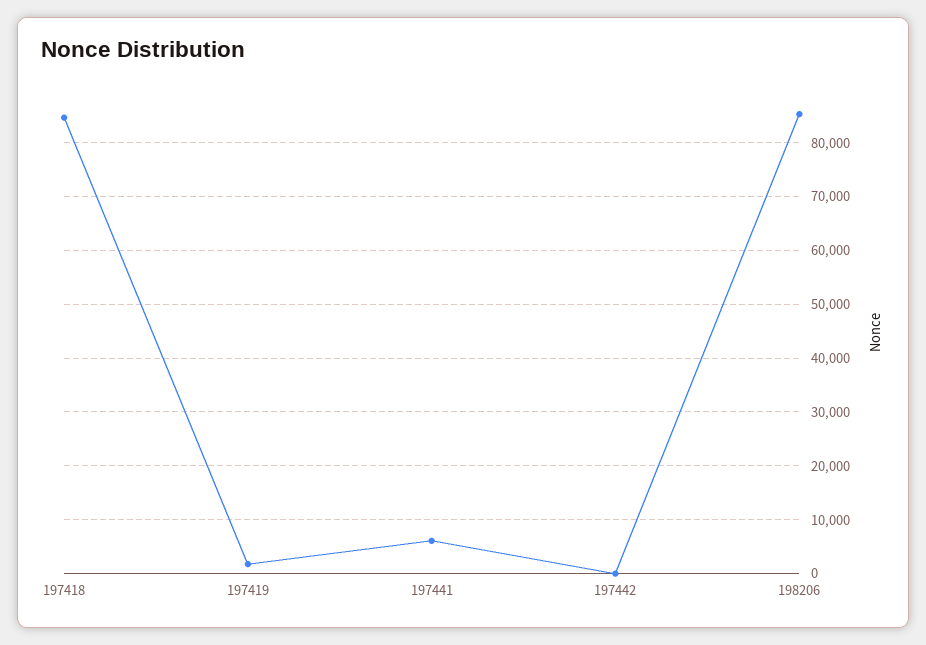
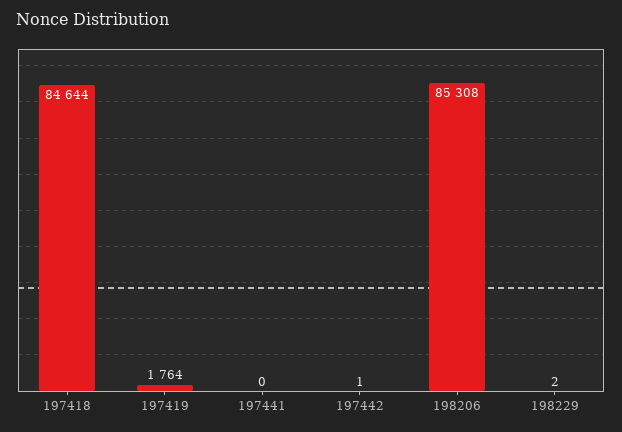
197441: 6000 -> 0
198229: none -> 2

